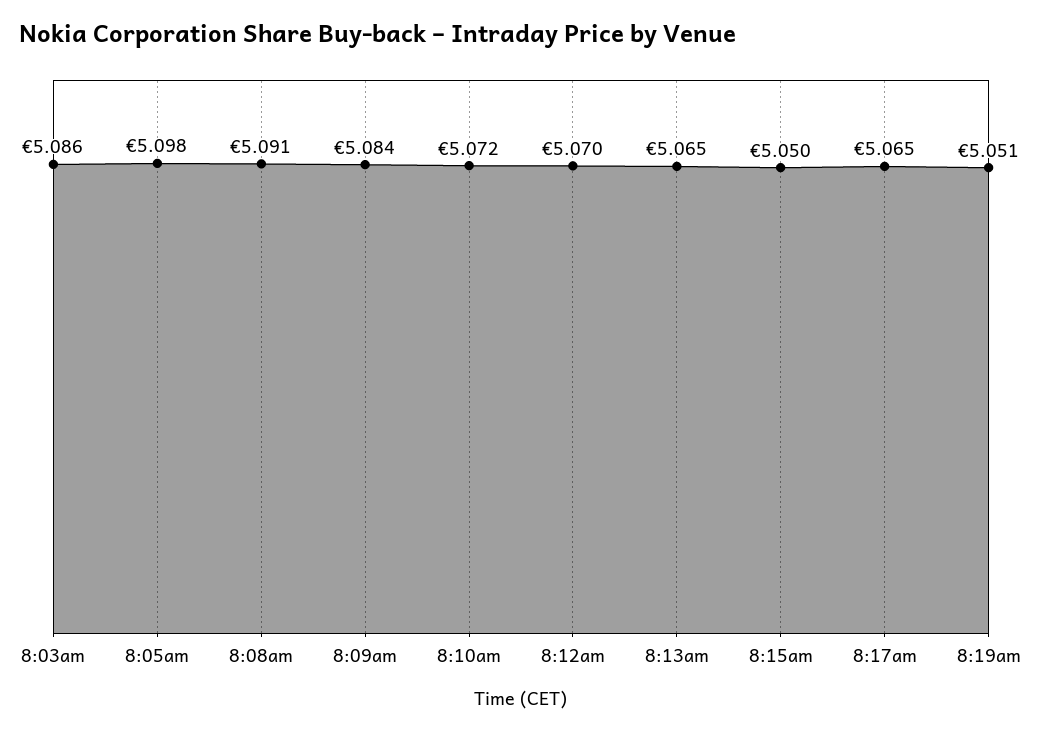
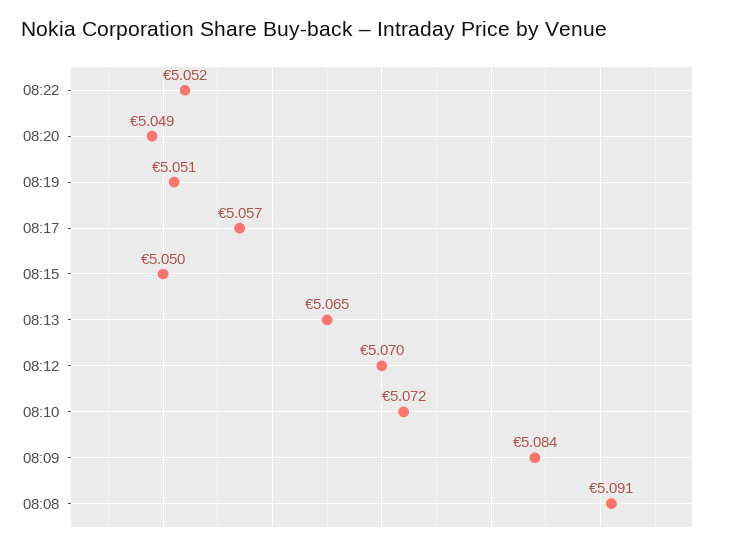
8:03am: 5.086 -> none
8:05am: 5.098 -> none
8:17am: 5.065 -> 5.057
08:22: none -> 5.052
08:20: none -> 5.049

